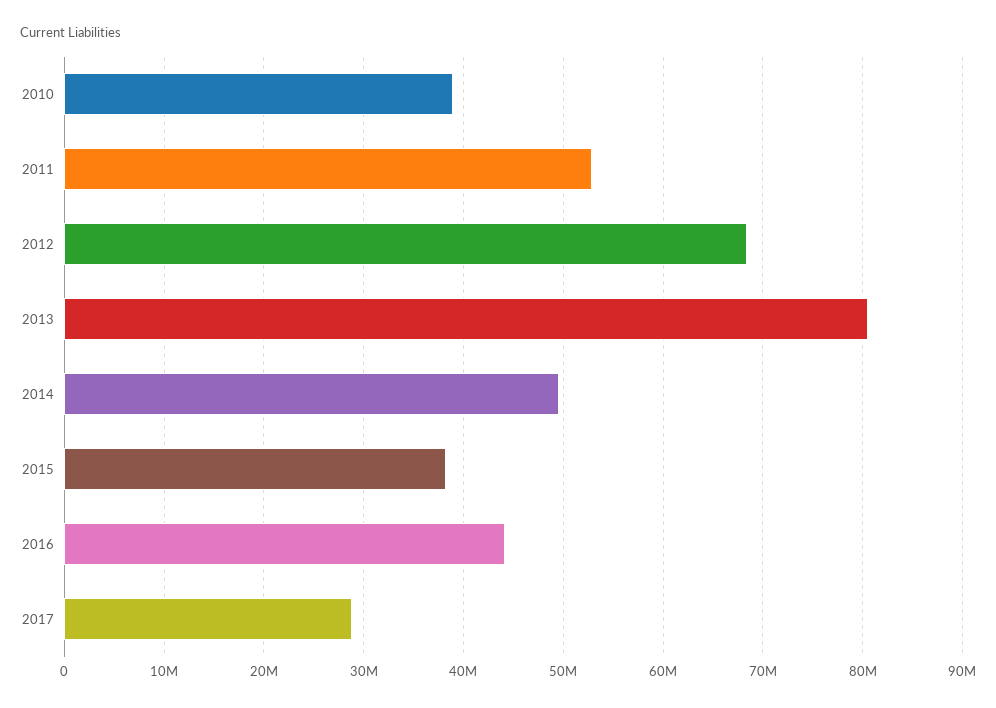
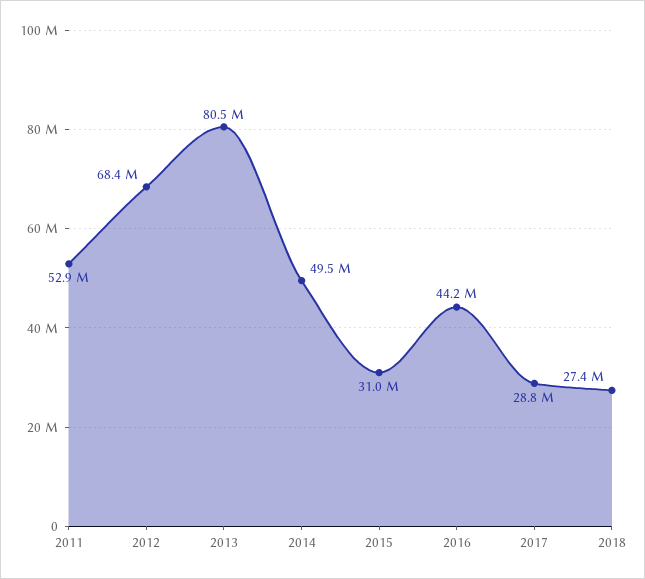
2010: 39000000 -> none
2015: 38000000 -> 31000000
2018: none -> 27400000

